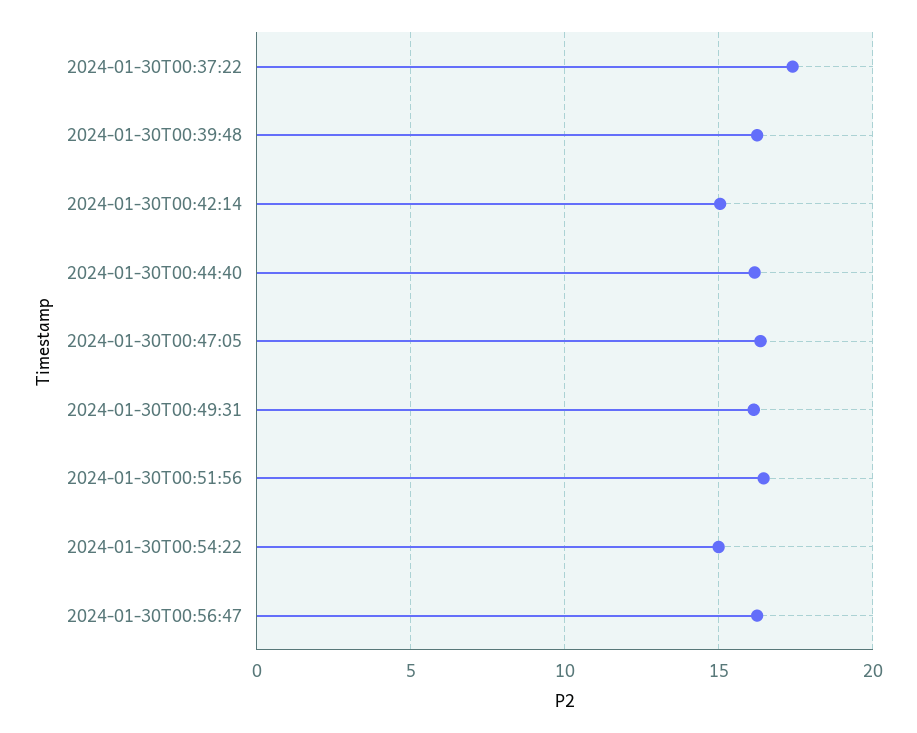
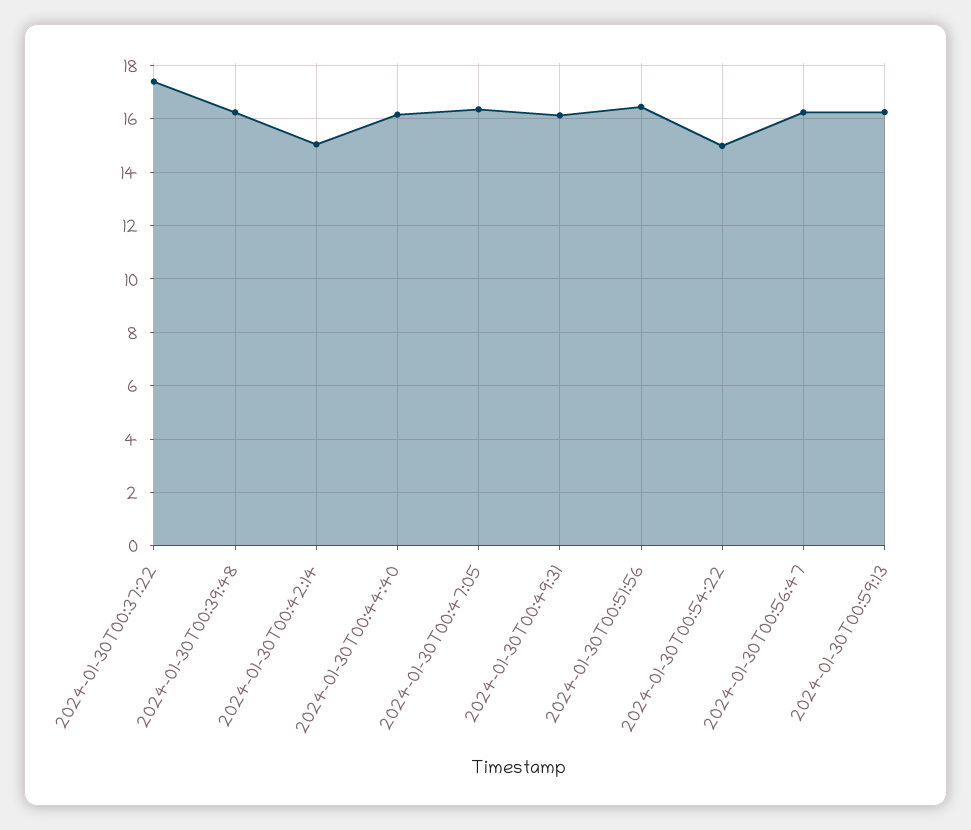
2024-01-30T00:59:13: none -> 16.25

